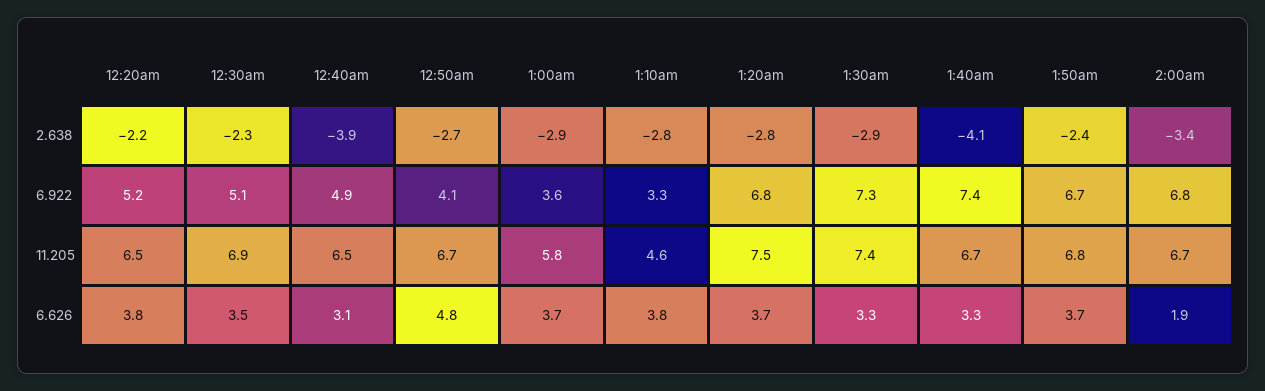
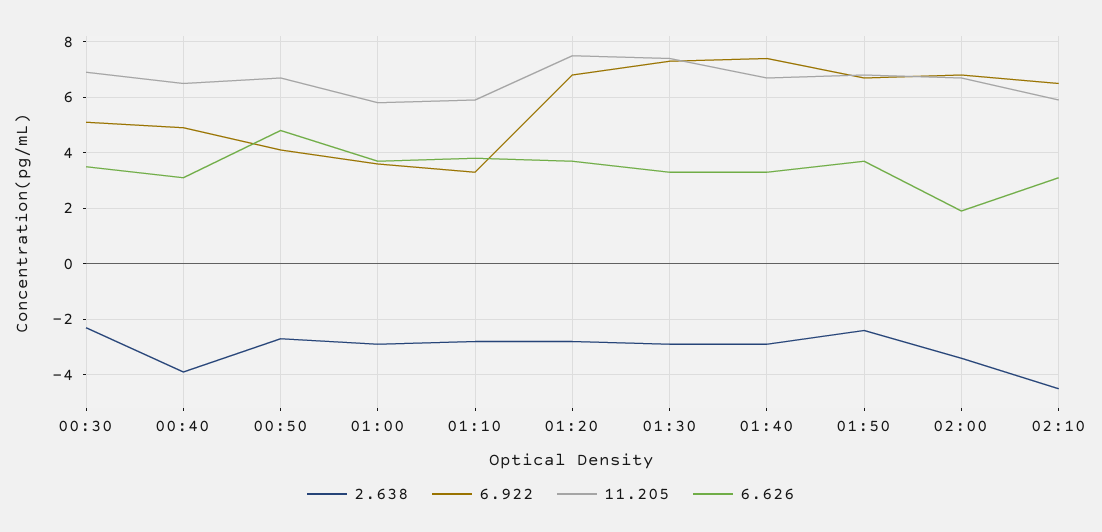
2.638, 12:20am: -2.2 -> none
2.638, 1:40am: -4.1 -> -3
6.922, 12:20am: 5.2 -> none
11.205, 12:20am: 6.5 -> none
11.205, 1:10am: 4.6 -> 6
6.626, 12:20am: 3.8 -> none
2.638, 02:10: none -> -4.5
6.922, 02:10: none -> 6.5
11.205, 02:10: none -> 6
6.626, 02:10: none -> 3

